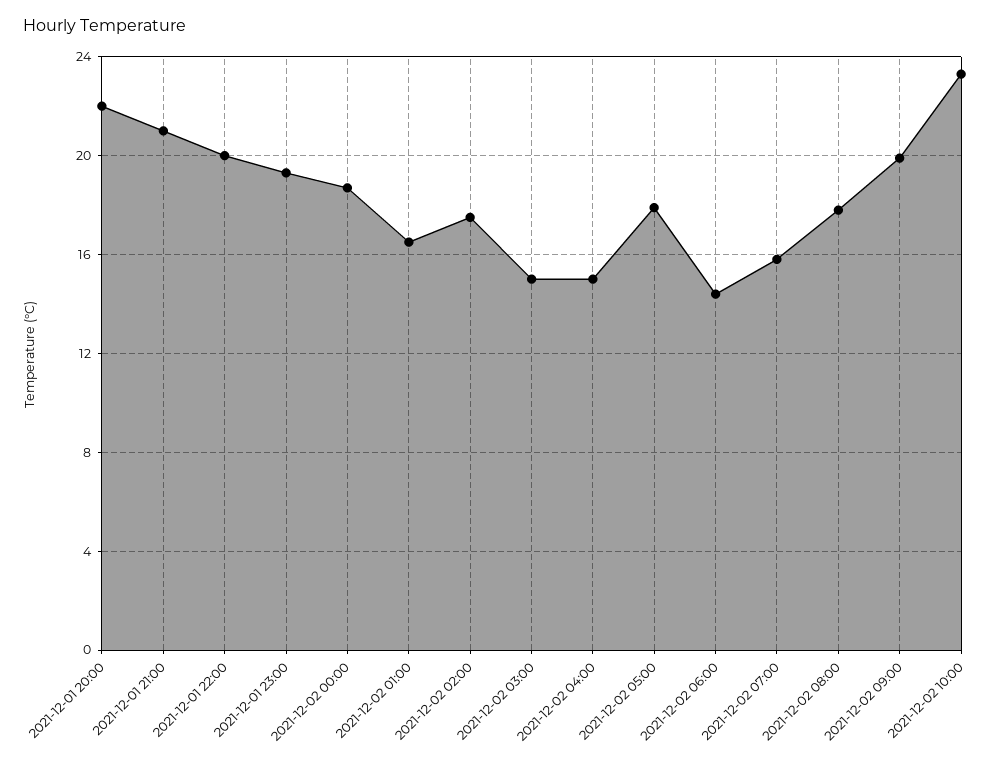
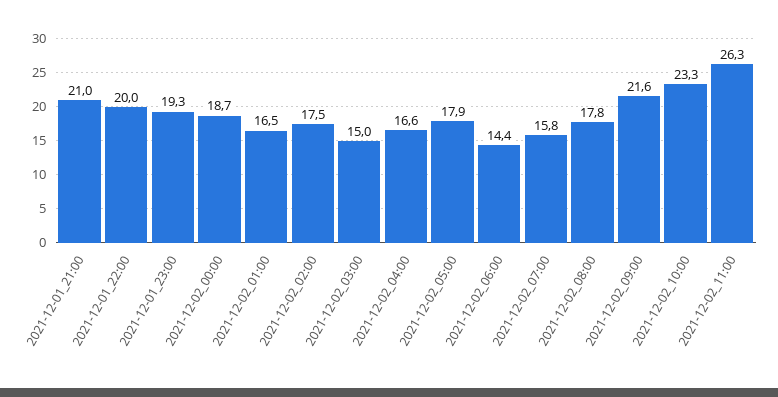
2021-12-01 20:00: 22 -> none
2021-12-02 04:00: 15 -> 16.6
2021-12-02 09:00: 20 -> 21.6
2021-12-02_11:00: none -> 26.3

